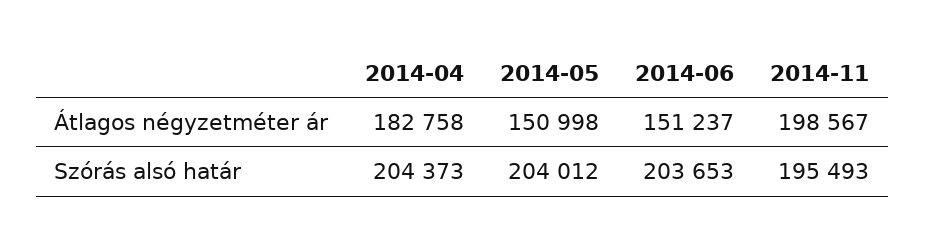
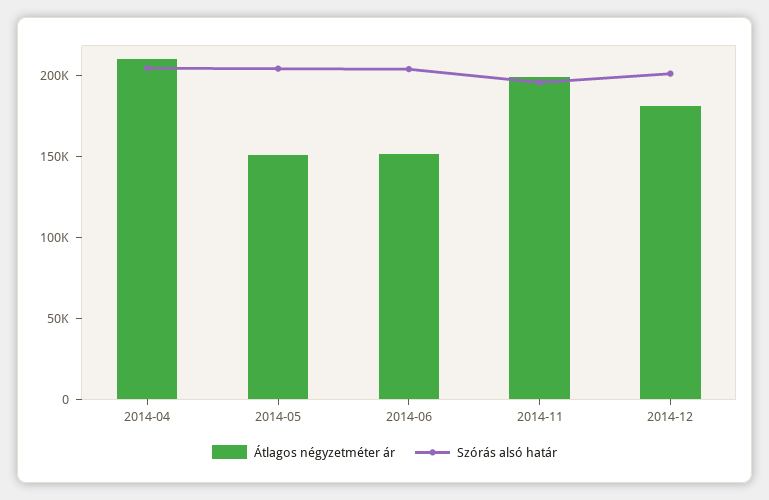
Átlagos négyzetméter ár, 2014-04: 182758 -> 210000
Átlagos négyzetméter ár, 2014-12: none -> 180000
Szórás alsó határ, 2014-12: none -> 200000

